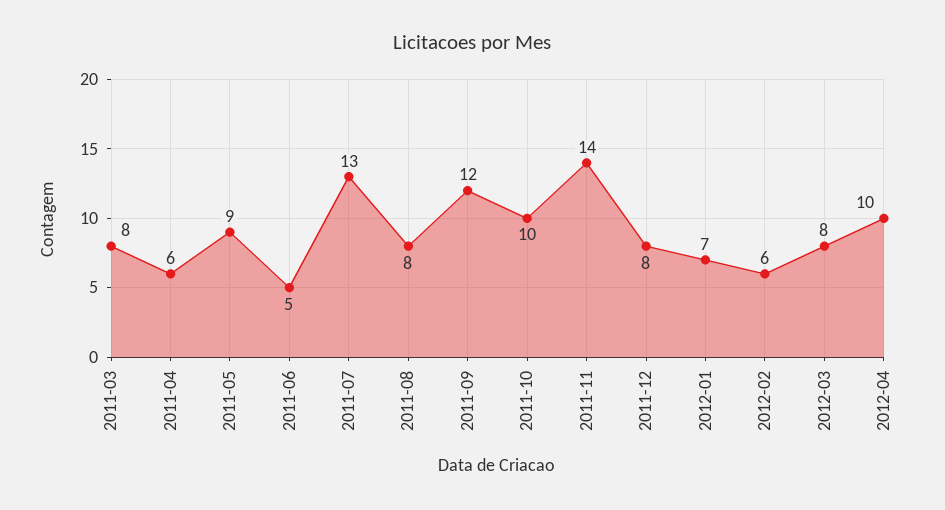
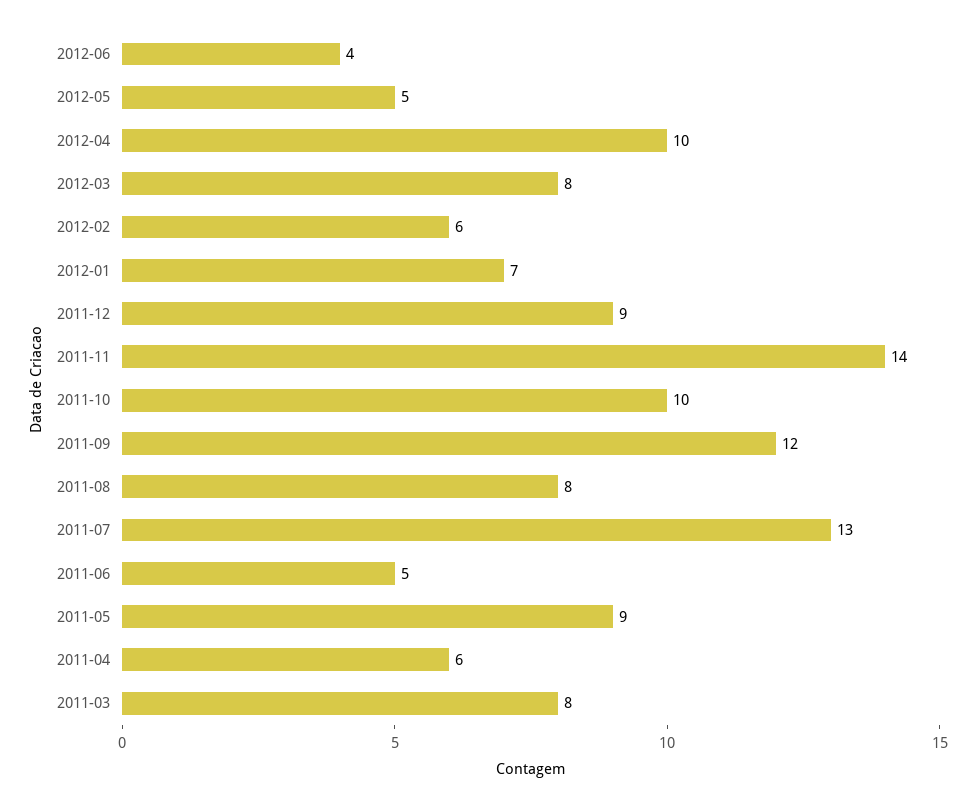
2011-12: 8 -> 9
2012-06: none -> 4
2012-05: none -> 5

